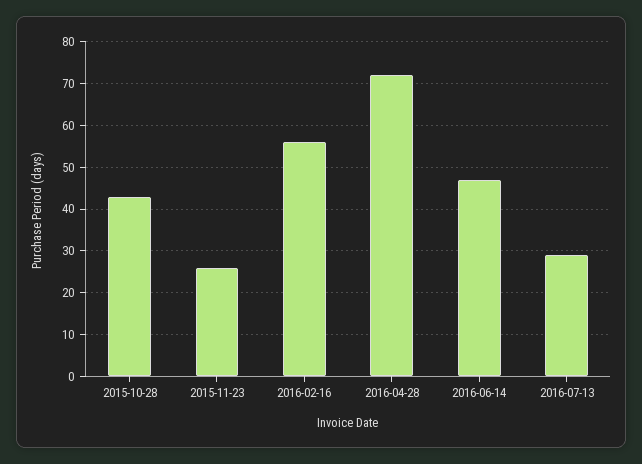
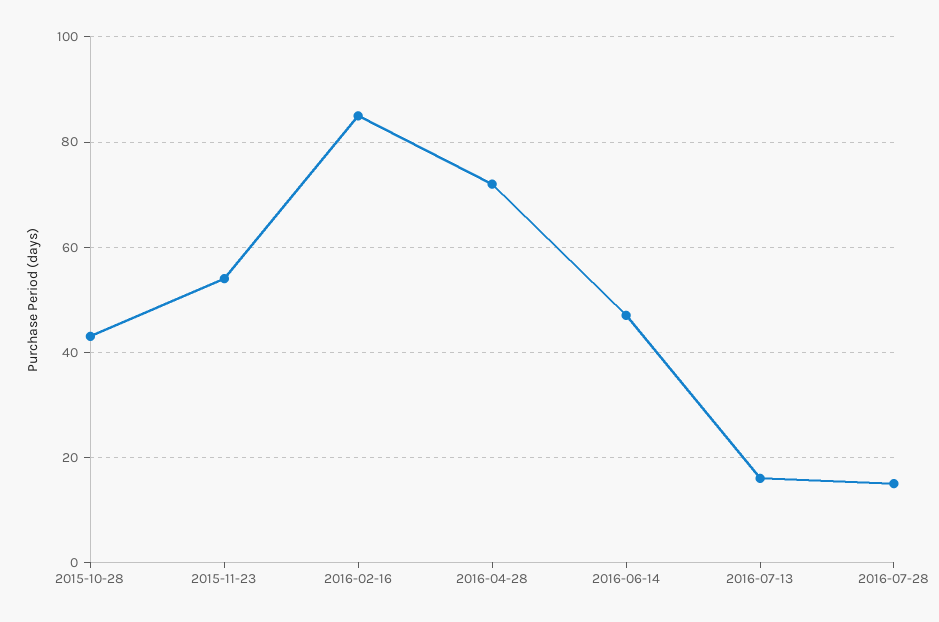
2015-11-23: 25 -> 55
2016-02-16: 55 -> 85
2016-07-13: 30 -> 15
2016-07-28: none -> 15

